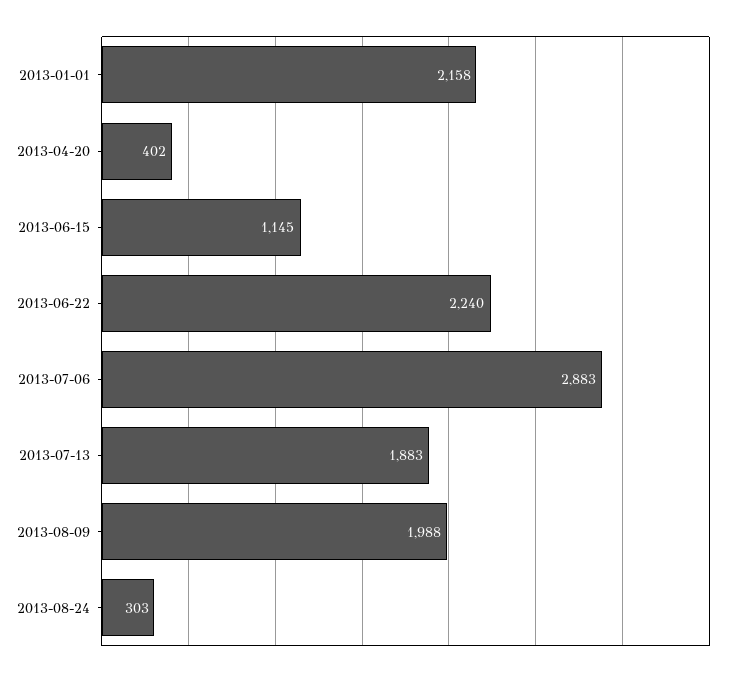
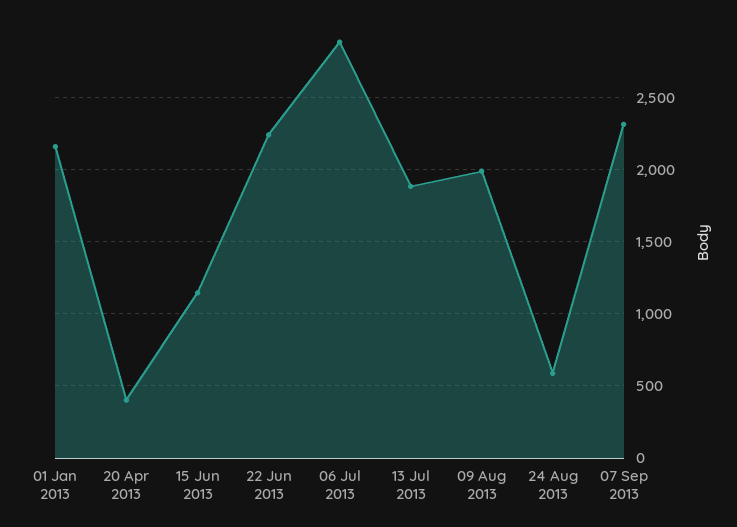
2013-08-24: 303 -> 600
07 Sep 2013: none -> 2300

